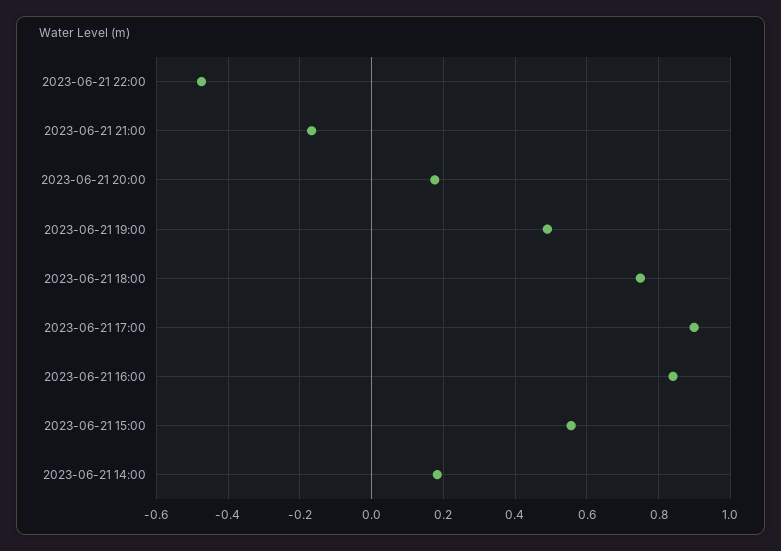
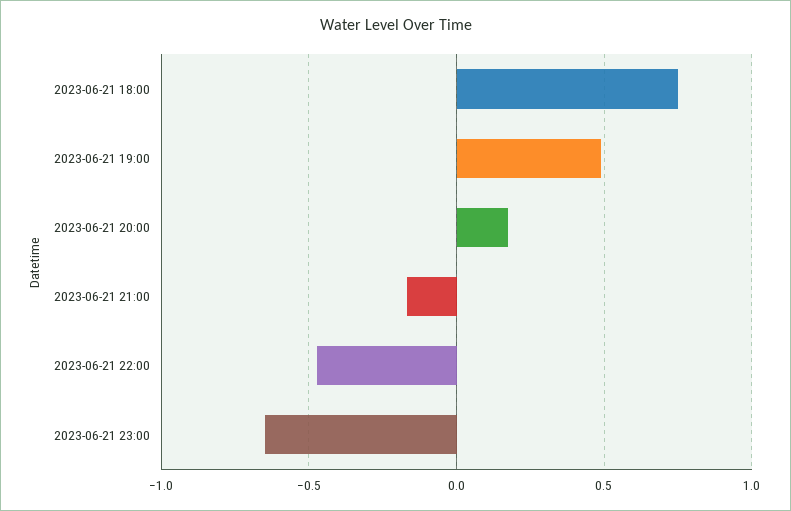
2023-06-21 17:00: 0.9 -> none
2023-06-21 16:00: 0.84 -> none
2023-06-21 15:00: 0.56 -> none
2023-06-21 14:00: 0.18 -> none
2023-06-21 23:00: none -> -0.65

